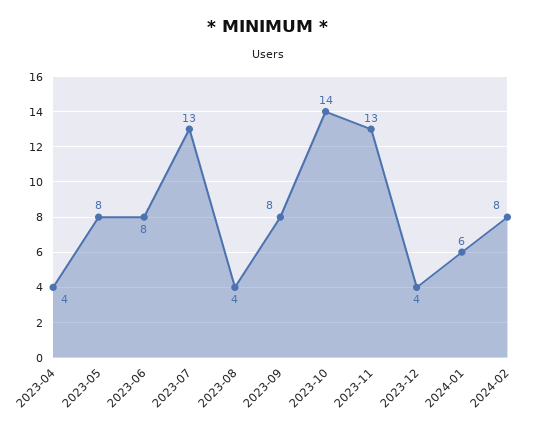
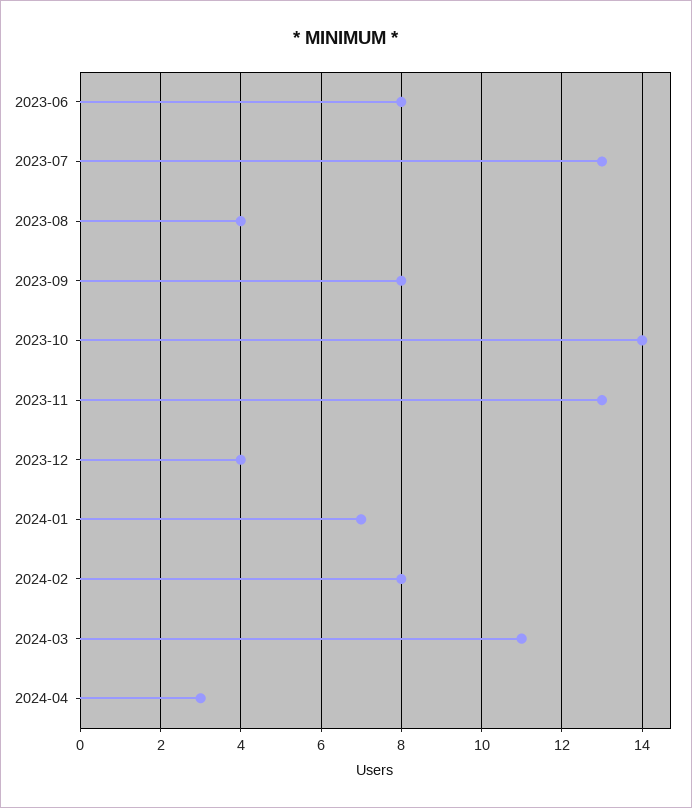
2023-04: 4 -> none
2023-05: 8 -> none
2024-01: 6 -> 7
2024-03: none -> 11
2024-04: none -> 3

